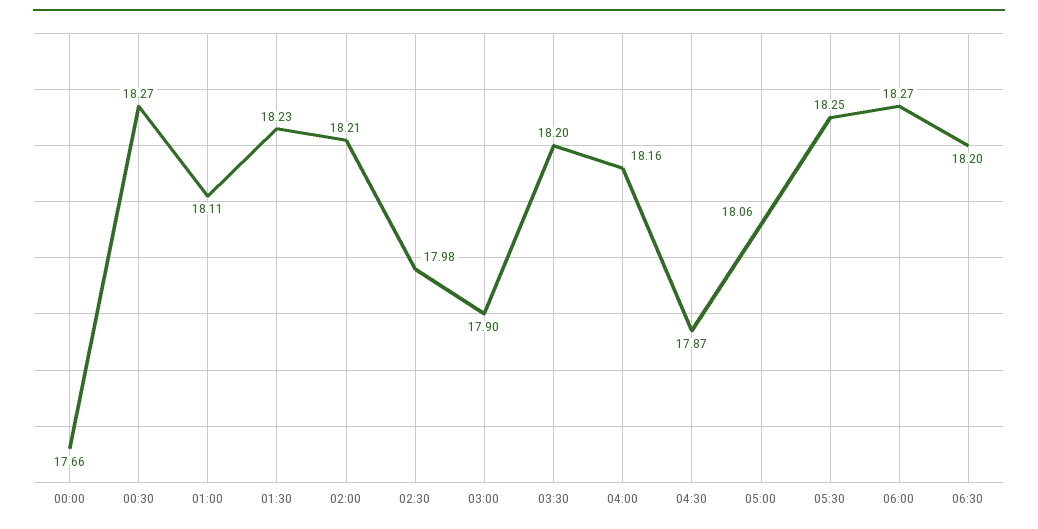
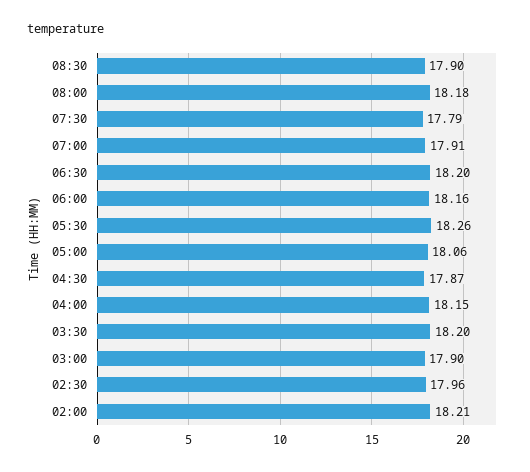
00:00: 17.66 -> none
00:30: 18.27 -> none
01:00: 18.11 -> none
01:30: 18.23 -> none
02:30: 17.98 -> 17.96
04:00: 18.16 -> 18.15
05:30: 18.25 -> 18.26
06:00: 18.27 -> 18.16
08:30: none -> 17.9
08:00: none -> 18.18
07:30: none -> 17.79
07:00: none -> 17.91

